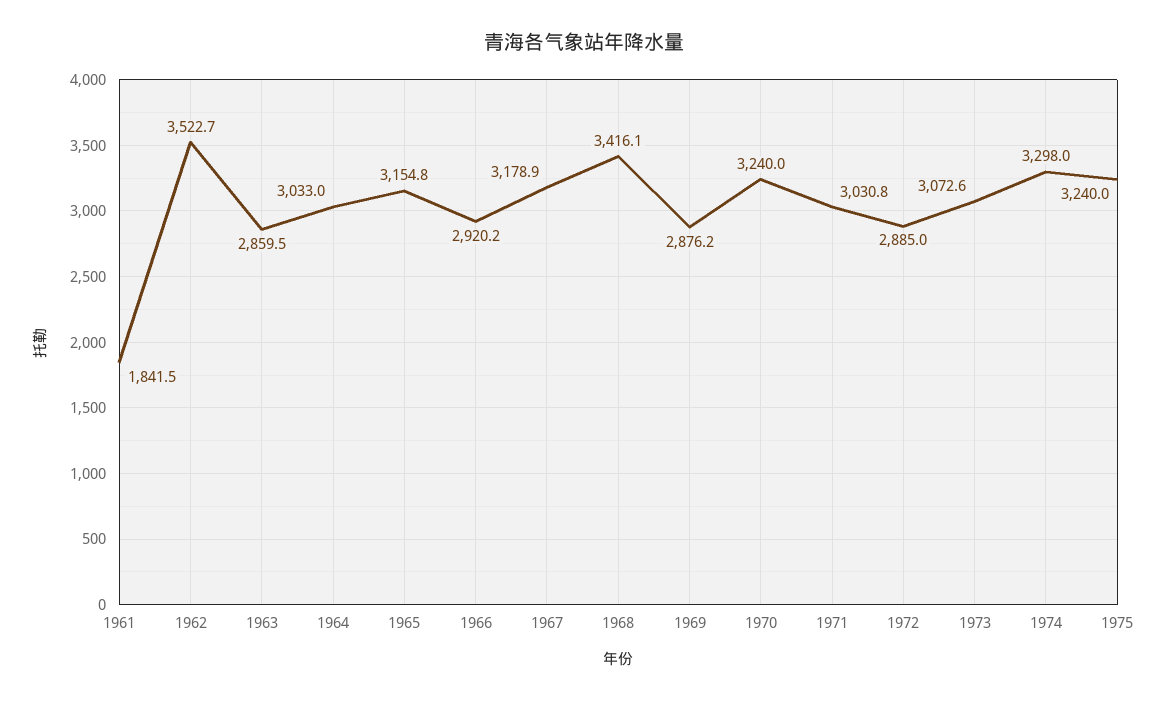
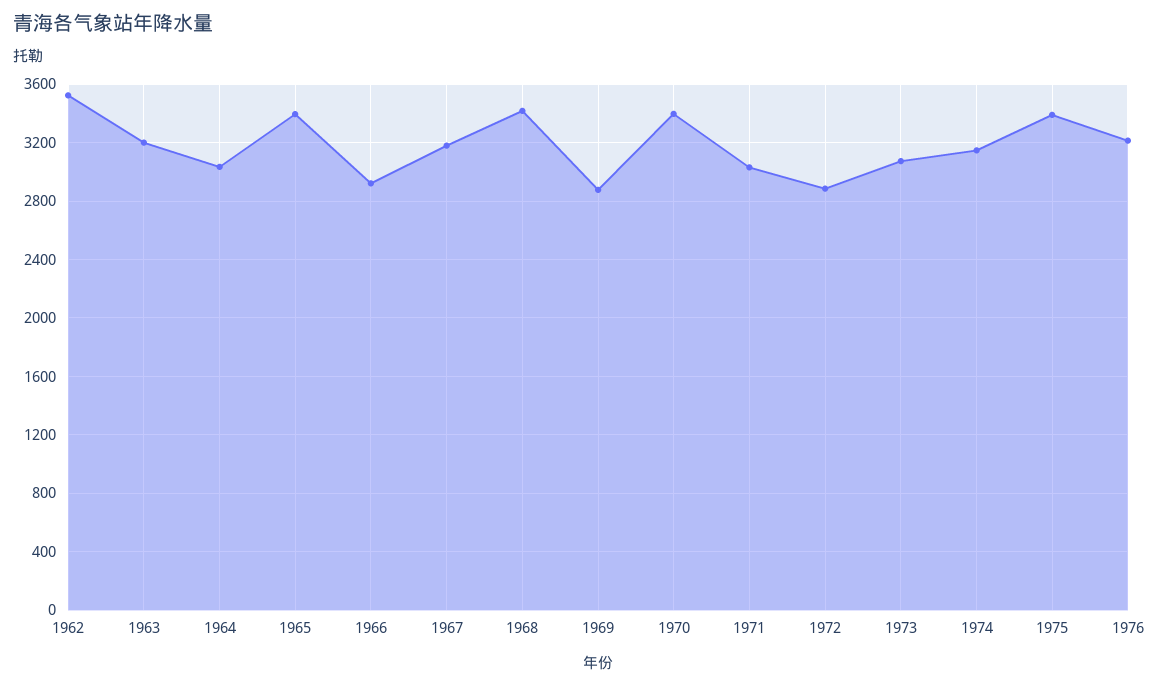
1961: 1841.5 -> none
1963: 2859.5 -> 3200
1965: 3154.8 -> 3400
1970: 3240 -> 3400
1974: 3298 -> 3150
1975: 3240 -> 3400
1976: none -> 3200

